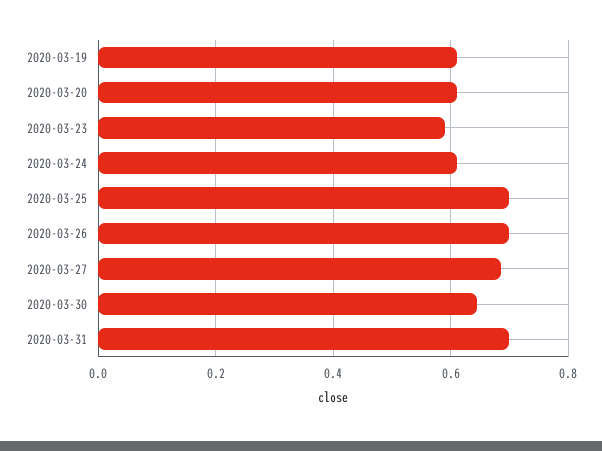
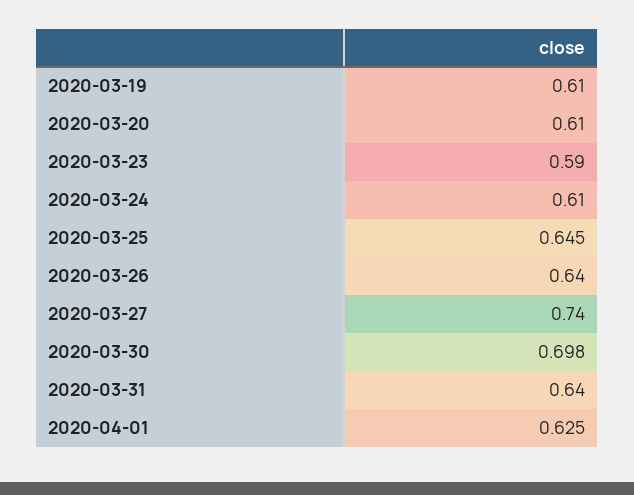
2020-03-25: 0.7 -> 0.645
2020-03-26: 0.7 -> 0.64
2020-03-27: 0.68 -> 0.74
2020-03-30: 0.64 -> 0.698
2020-03-31: 0.7 -> 0.64
2020-04-01: none -> 0.625

